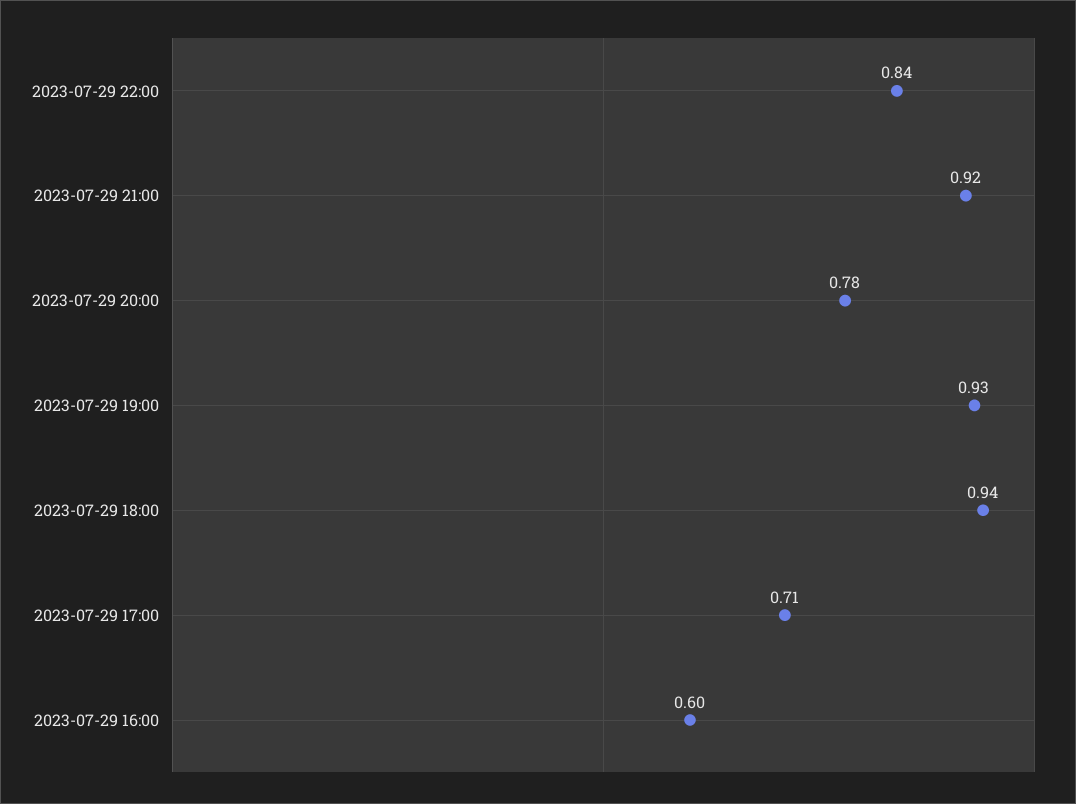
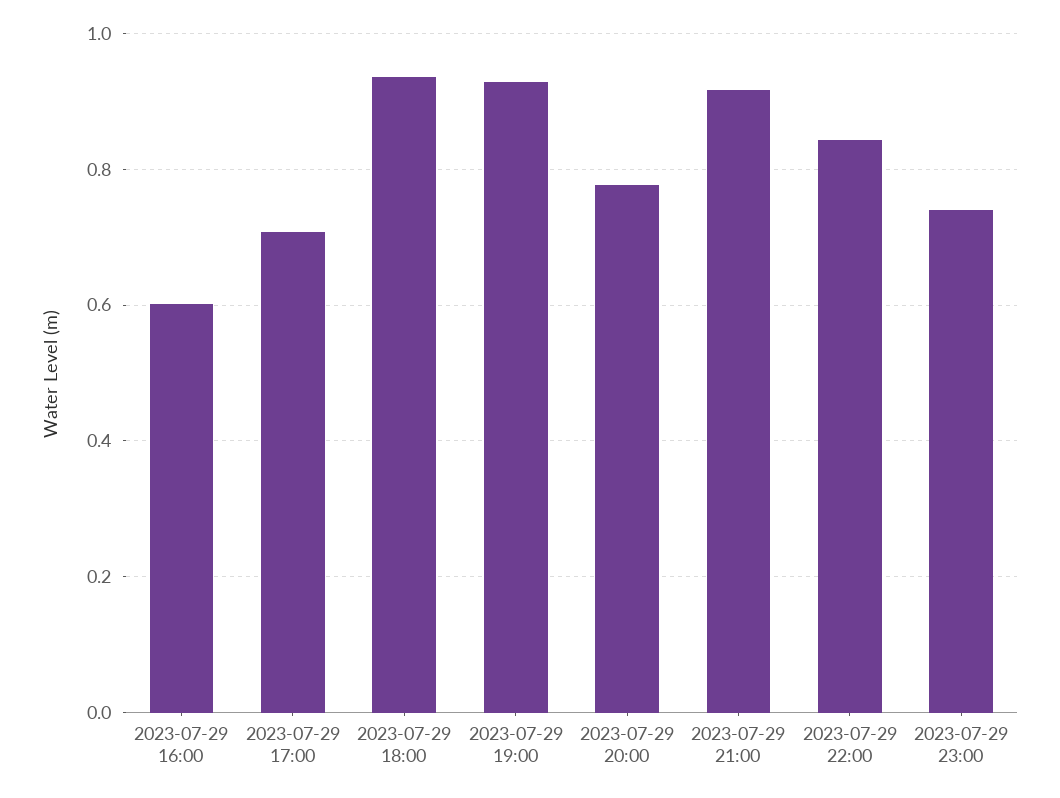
2023-07-29 23:00: none -> 0.74

